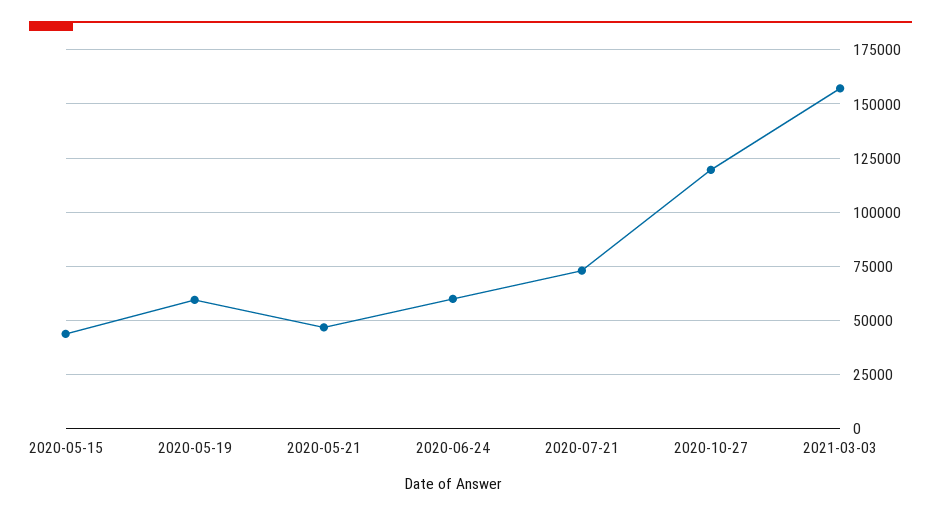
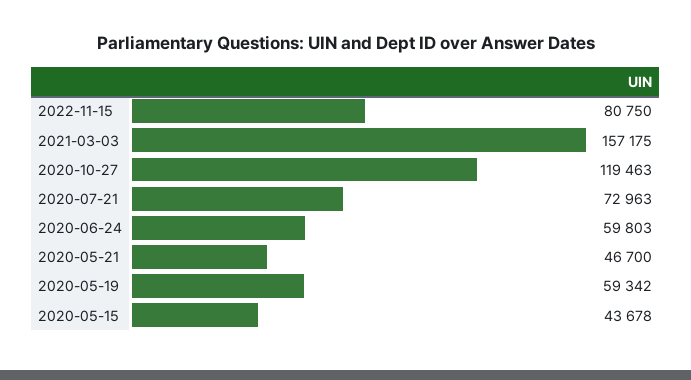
2022-11-15: none -> 80750

